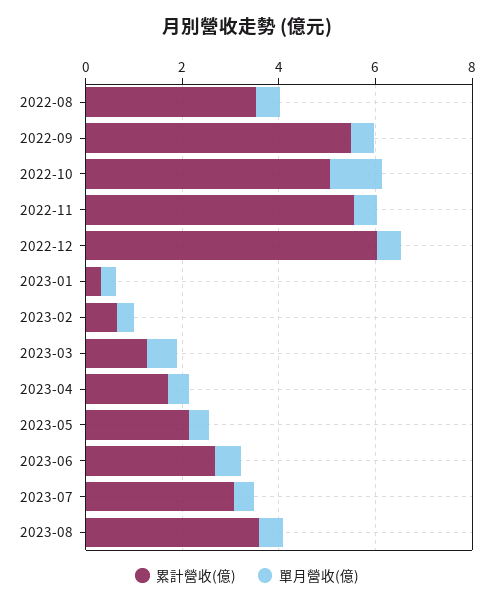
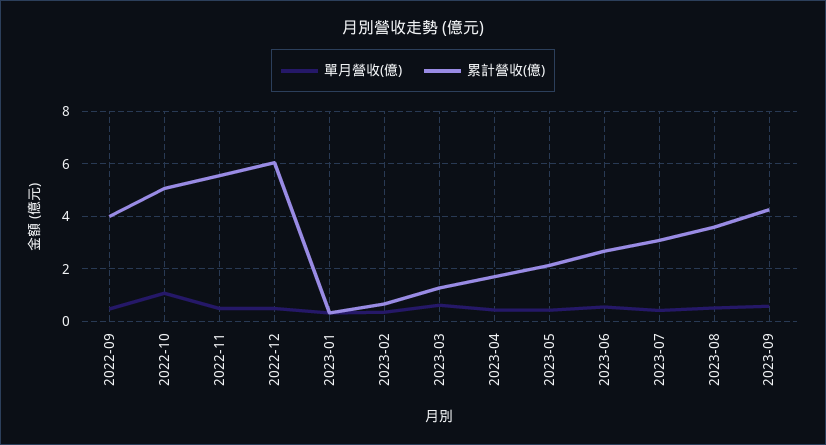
累計營收(億), 2022-08: 3.5 -> none
單月營收(億), 2022-08: 0.5 -> none
累計營收(億), 2022-09: 5.5 -> 4
單月營收(億), 2023-09: none -> 0.5
累計營收(億), 2023-09: none -> 4.25

